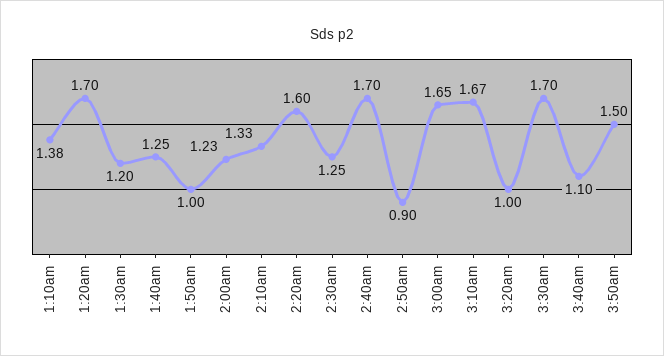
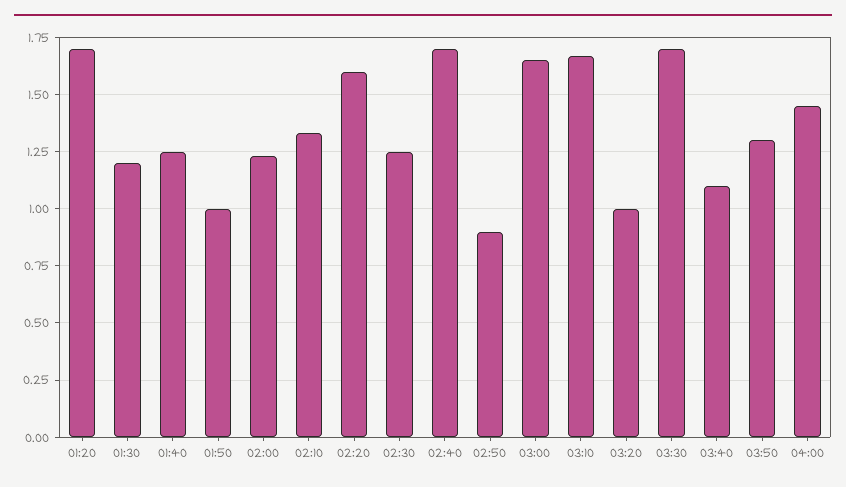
1:10am: 1.38 -> none
3:50am: 1.5 -> 1.3
04:00: none -> 1.45

